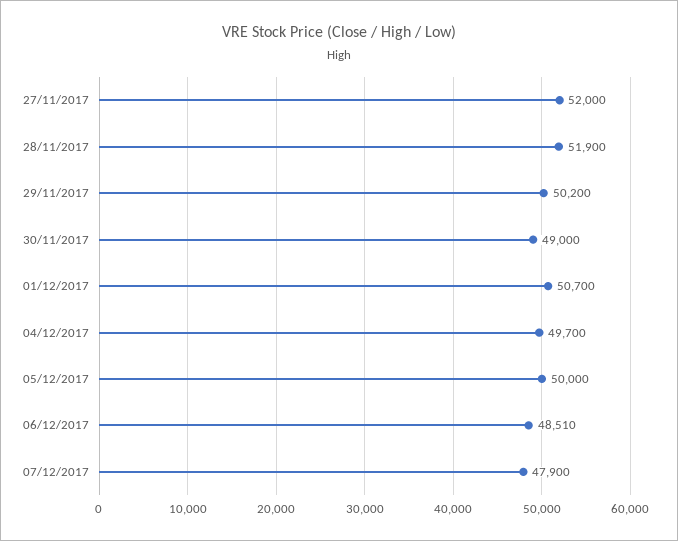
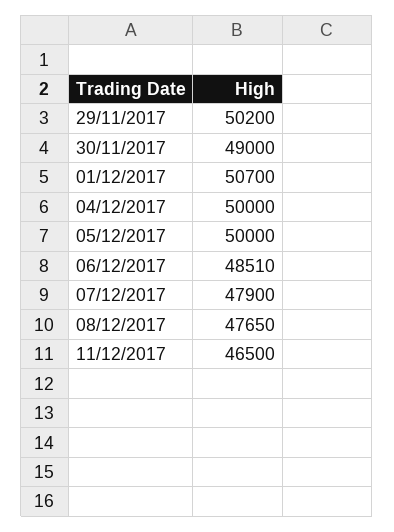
27/11/2017: 52000 -> none
28/11/2017: 51900 -> none
04/12/2017: 49700 -> 50000
08/12/2017: none -> 47650
11/12/2017: none -> 46500

